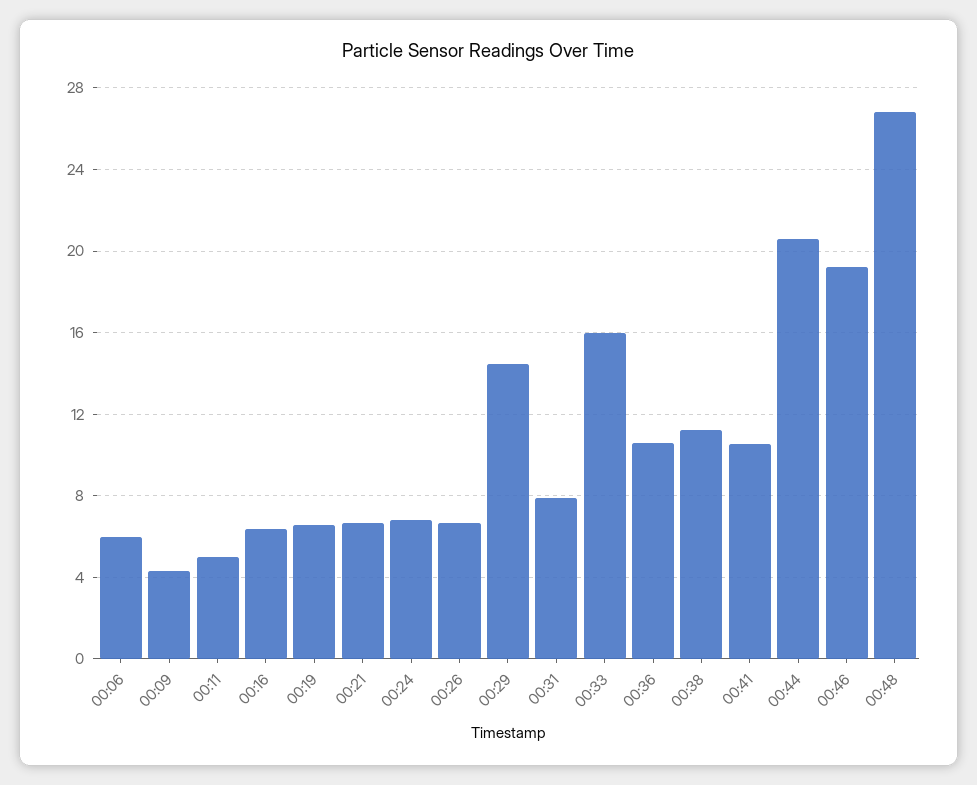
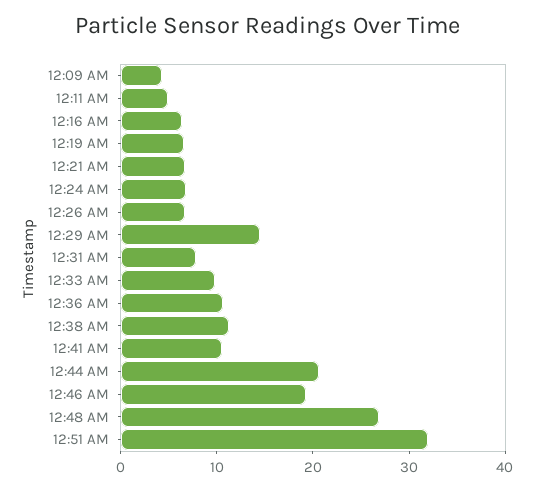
00:06: 6 -> none
00:33: 16 -> 10
12:51 AM: none -> 32

